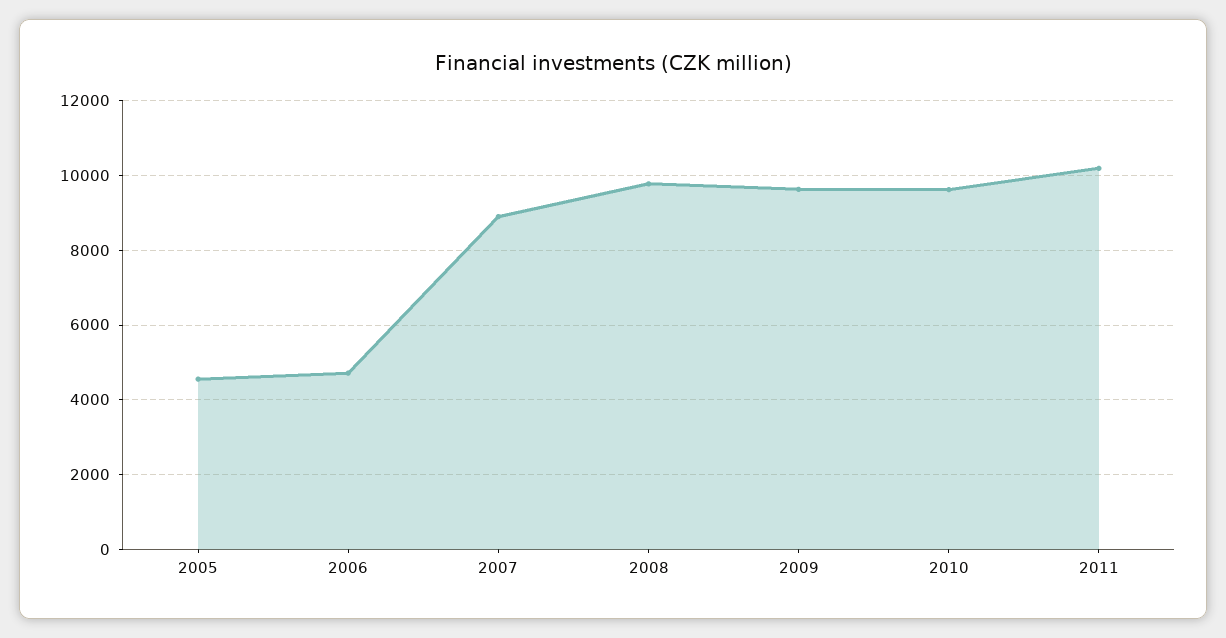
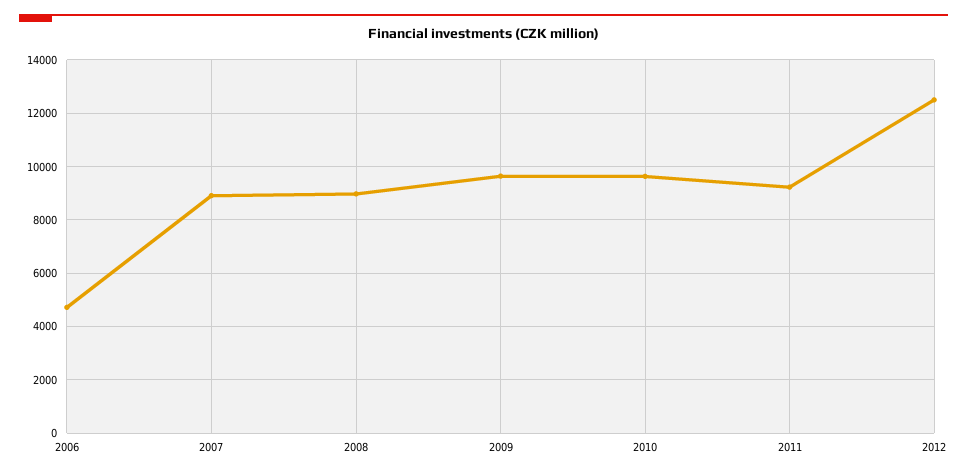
2005: 4600 -> none
2008: 9800 -> 9000
2011: 10200 -> 9250
2012: none -> 12500

